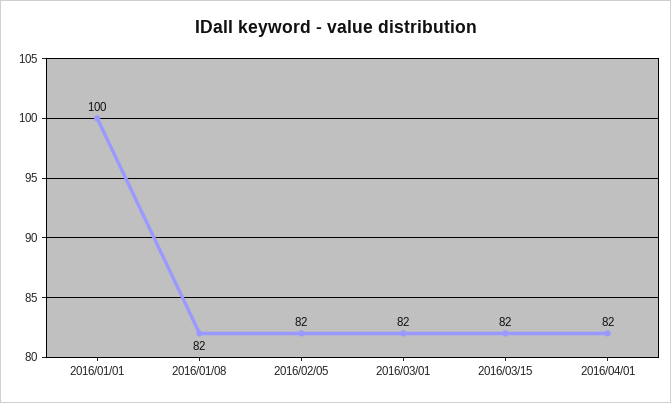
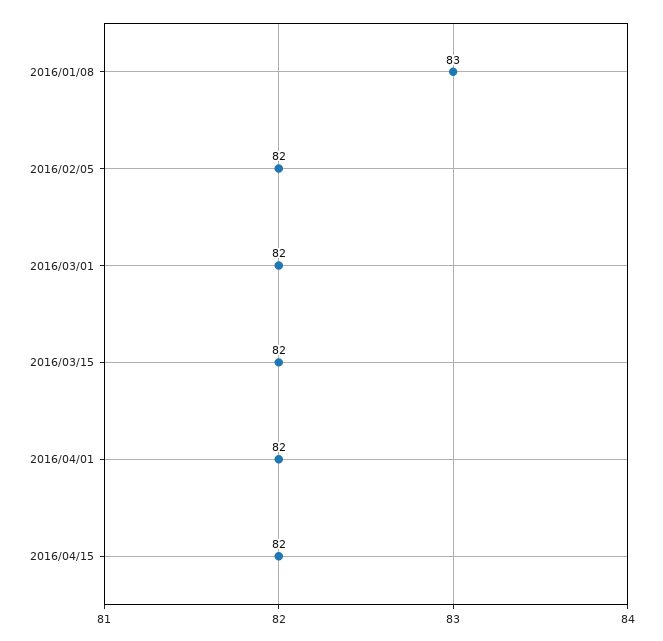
2016/01/01: 100 -> none
2016/01/08: 82 -> 83
2016/04/15: none -> 82

